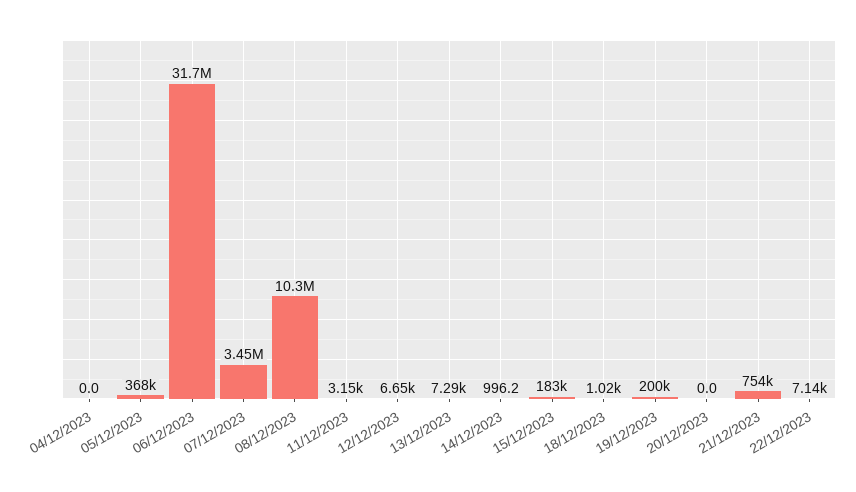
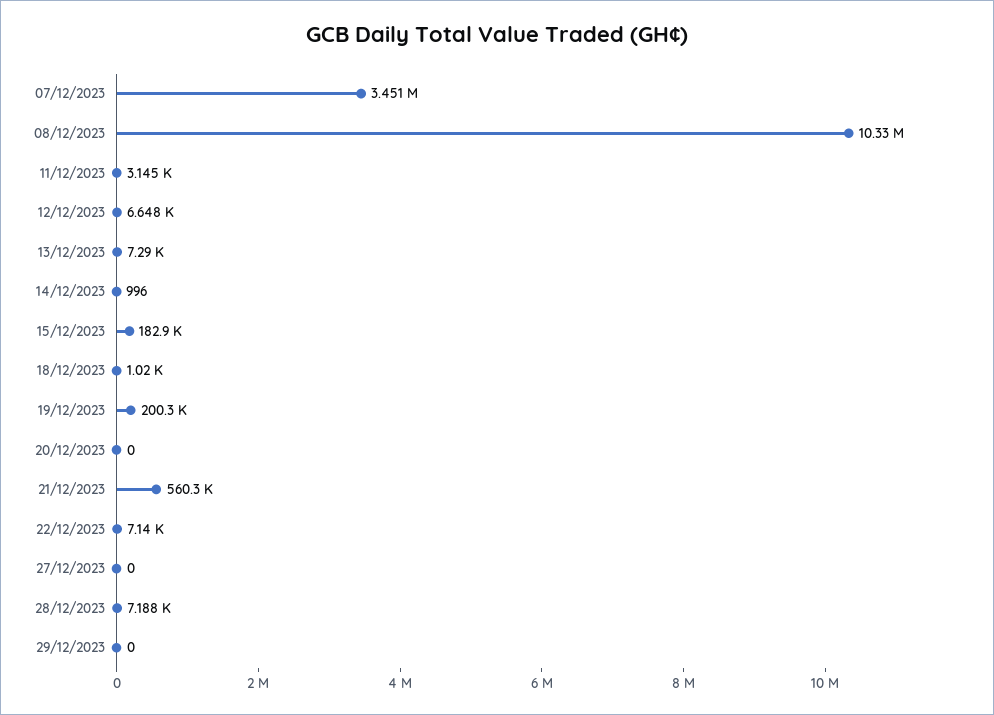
04/12/2023: 0 -> none
05/12/2023: 368000 -> none
06/12/2023: 31700000 -> none
21/12/2023: 754000 -> 560300
27/12/2023: none -> 0
28/12/2023: none -> 7188
29/12/2023: none -> 0

